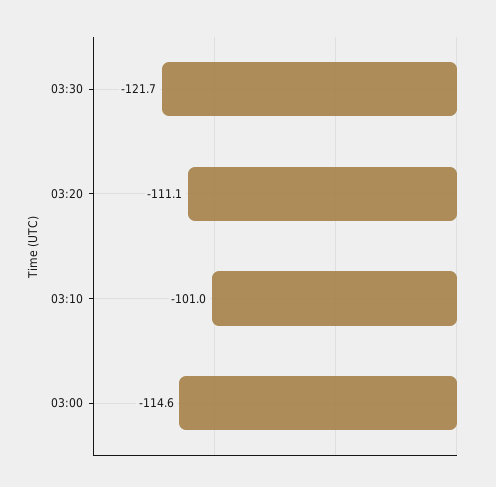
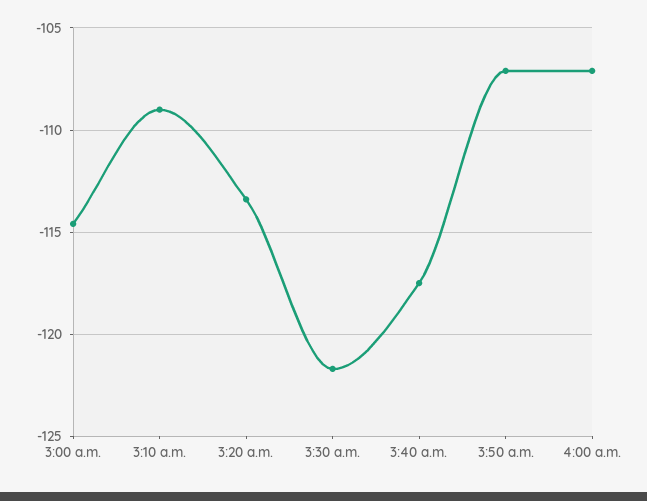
03:20: -111.1 -> -113.5
03:10: -101 -> -109
3:40 a.m.: none -> -117.5
3:50 a.m.: none -> -107
4:00 a.m.: none -> -107

